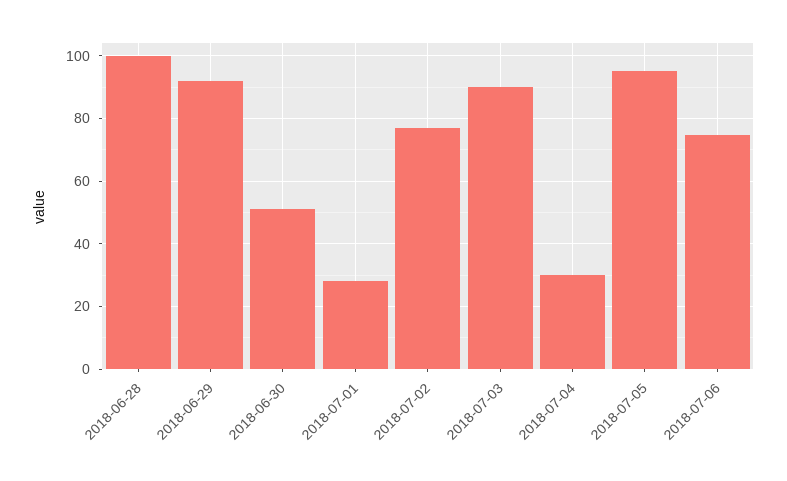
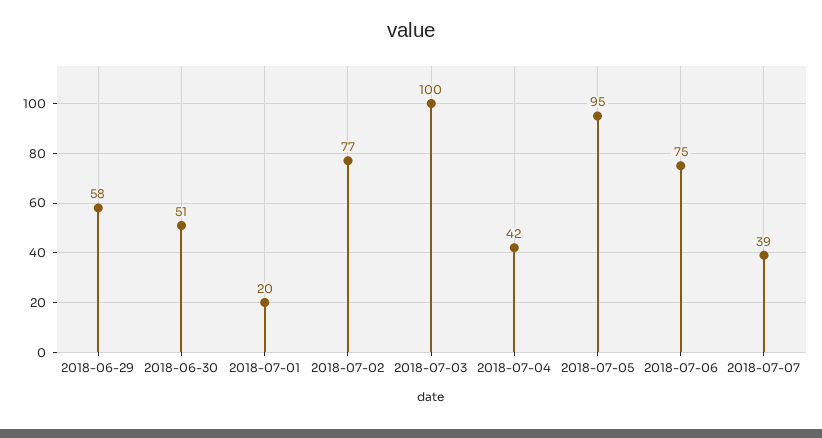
2018-06-28: 100 -> none
2018-06-29: 92 -> 58
2018-07-01: 28 -> 20
2018-07-03: 90 -> 100
2018-07-04: 30 -> 42
2018-07-07: none -> 39

